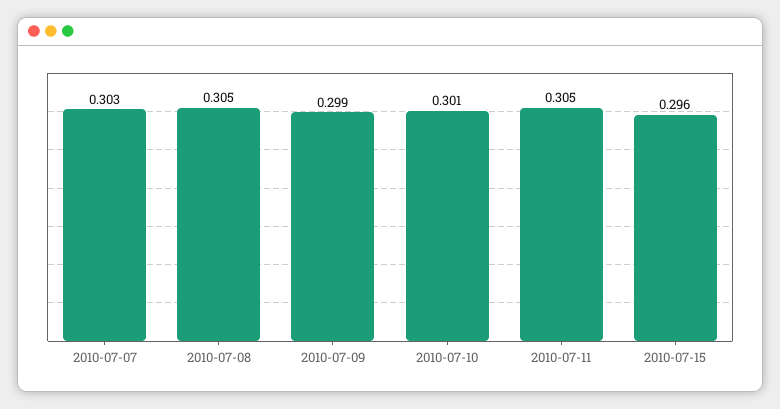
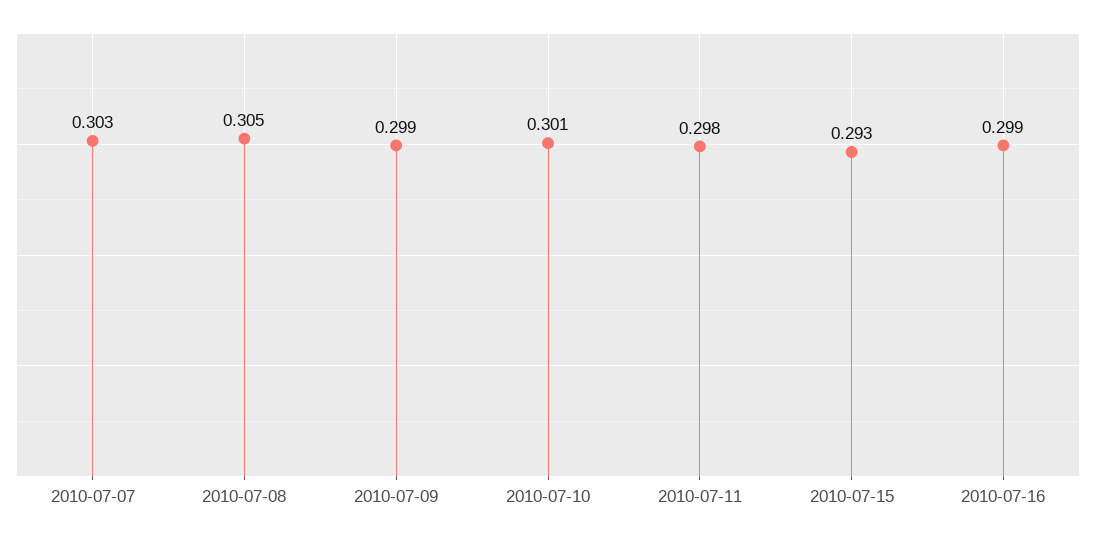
2010-07-11: 0.305 -> 0.298
2010-07-15: 0.296 -> 0.293
2010-07-16: none -> 0.299

